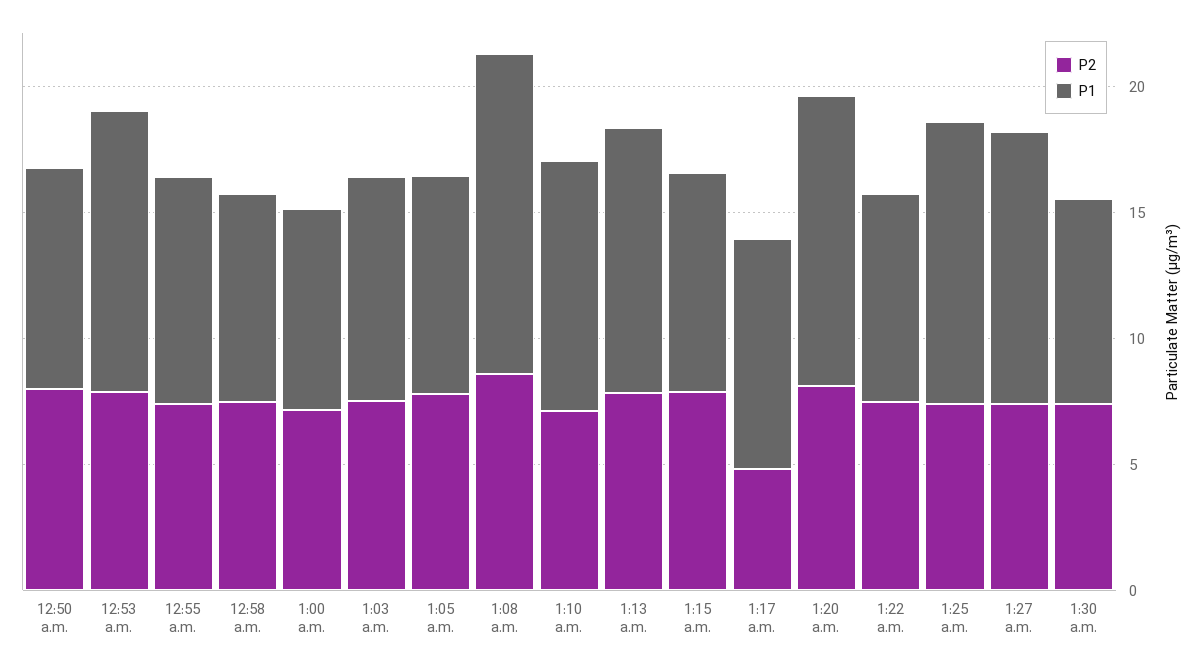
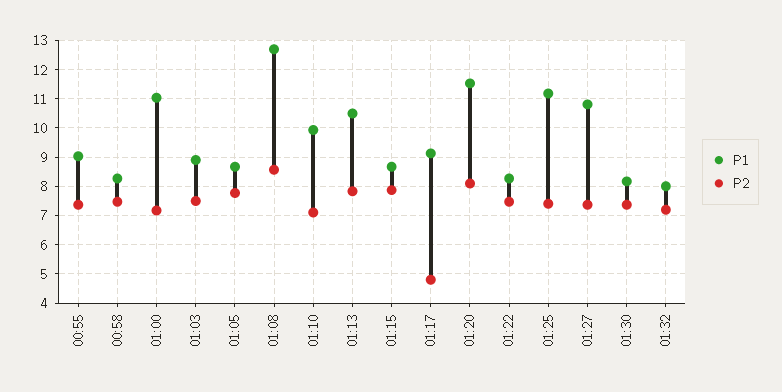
P2, 12:50 a.m.: 8 -> none
P1, 12:50 a.m.: 9 -> none
P2, 12:53 a.m.: 8 -> none
P1, 12:53 a.m.: 11 -> none
P1, 1:00 a.m.: 8 -> 11
P1, 01:32: none -> 8
P2, 01:32: none -> 7.25

